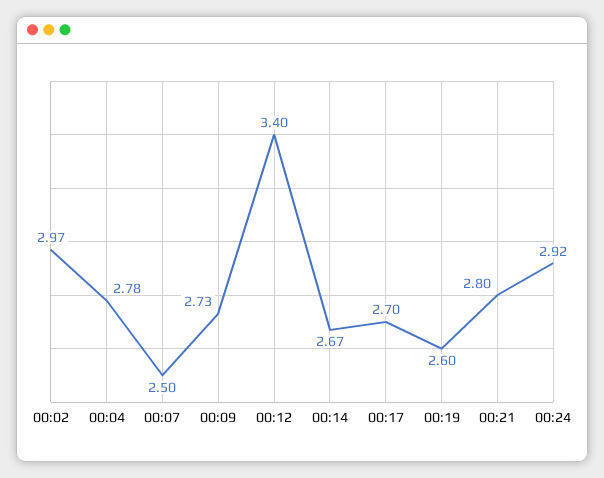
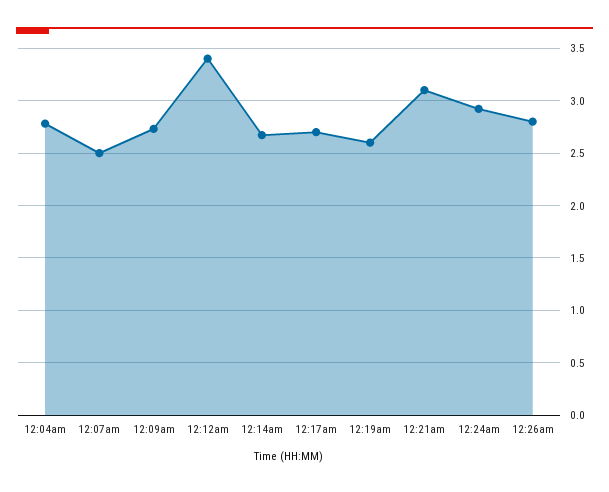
00:02: 2.97 -> none
00:21: 2.8 -> 3.1
12:26am: none -> 2.8

